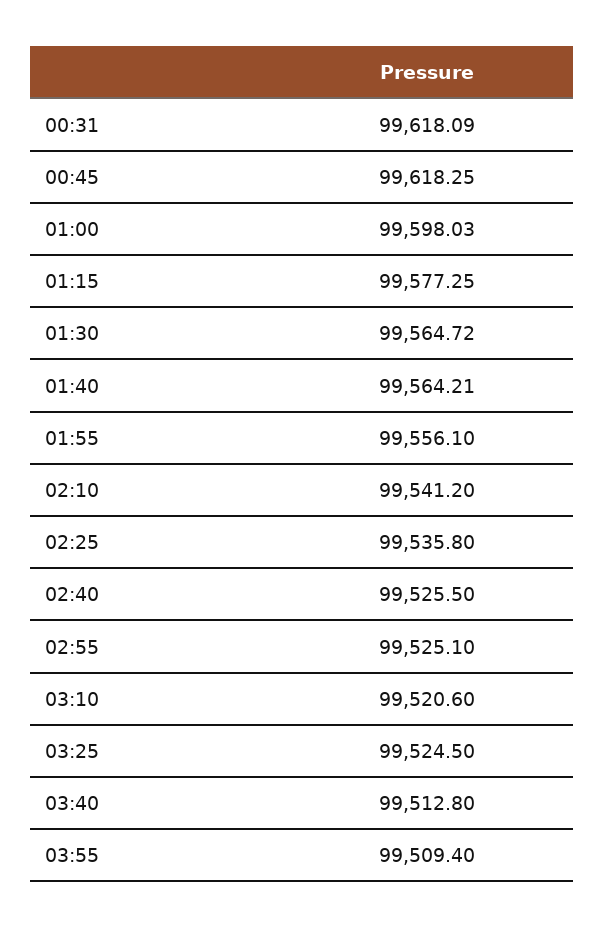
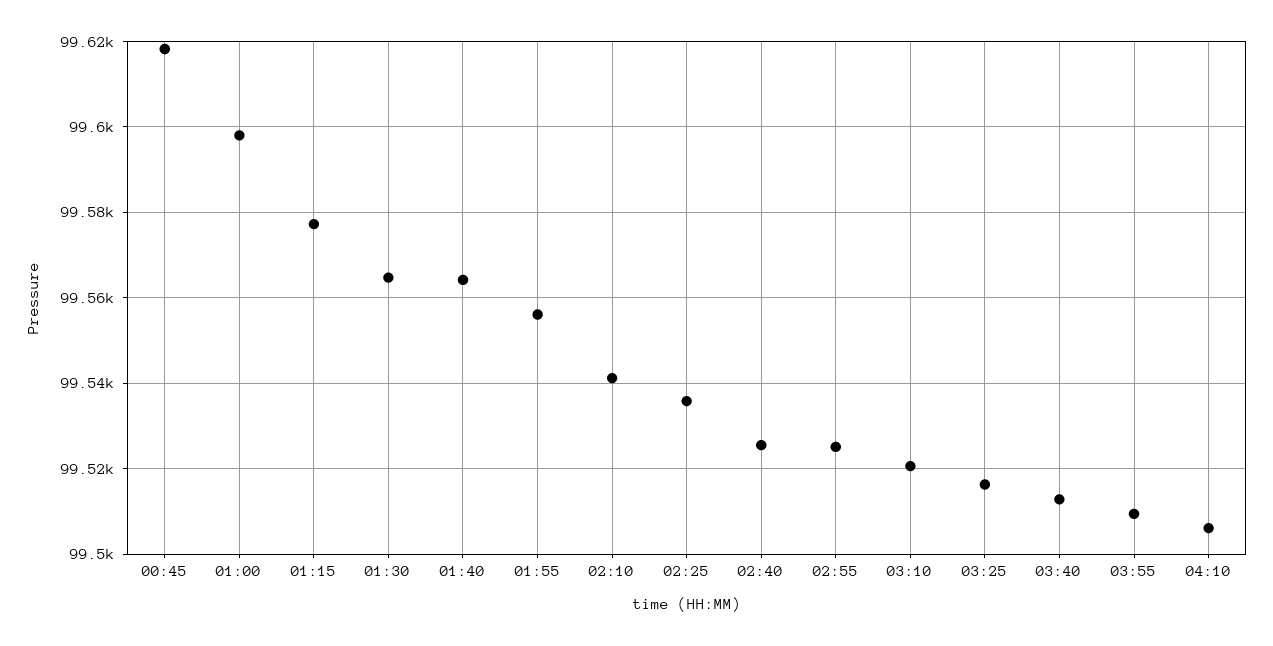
00:31: 99618.09 -> none
03:25: 99524.5 -> 99516
04:10: none -> 99506

